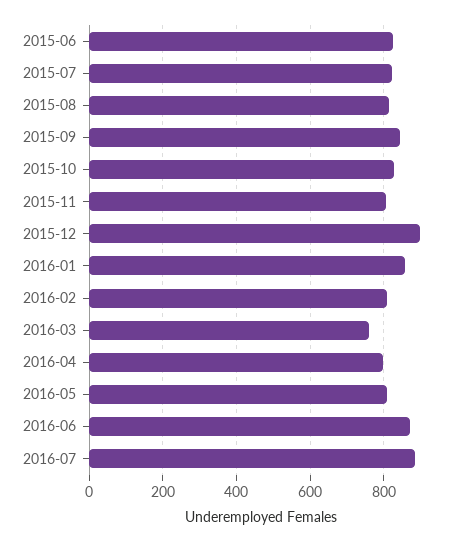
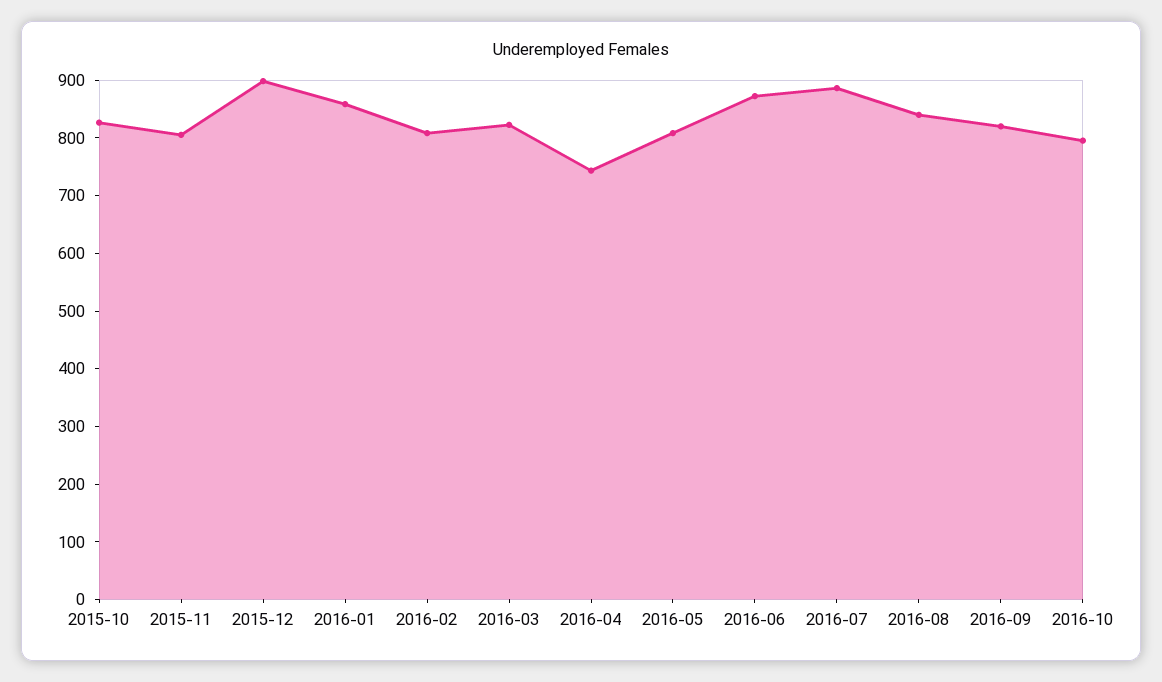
2015-06: 820 -> none
2015-07: 820 -> none
2015-08: 820 -> none
2015-09: 840 -> none
2016-03: 760 -> 820
2016-04: 800 -> 740
2016-08: none -> 840
2016-09: none -> 820
2016-10: none -> 800

